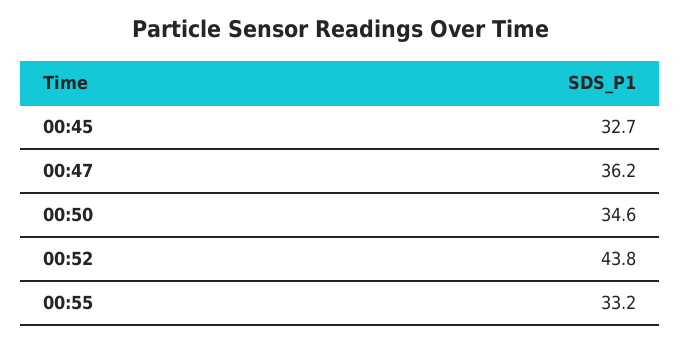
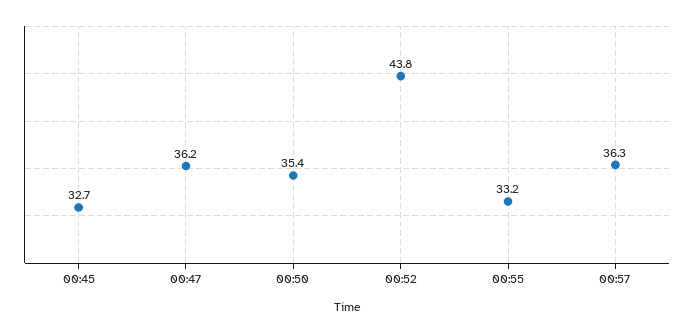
00:50: 34.6 -> 35.4
00:57: none -> 36.3

